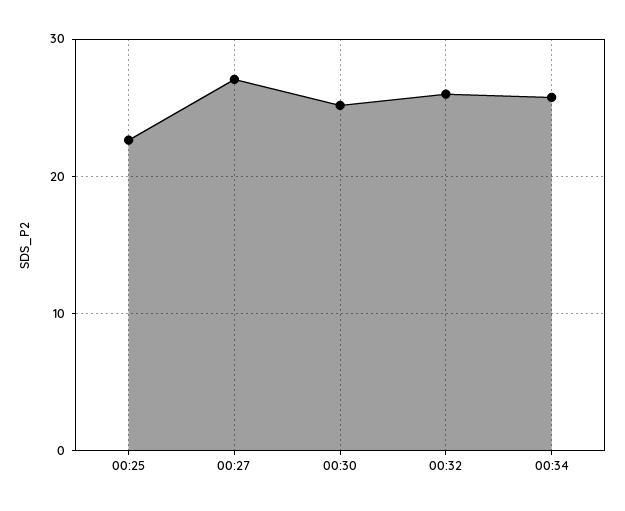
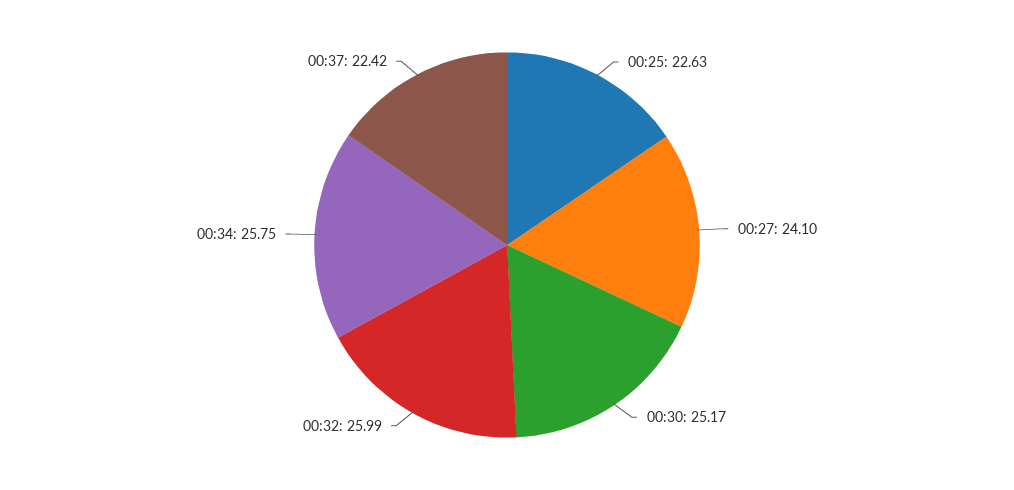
00:27: 27 -> 24.1
00:37: none -> 22.42

